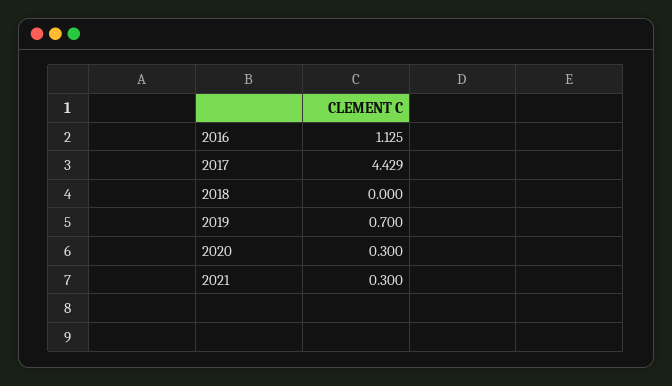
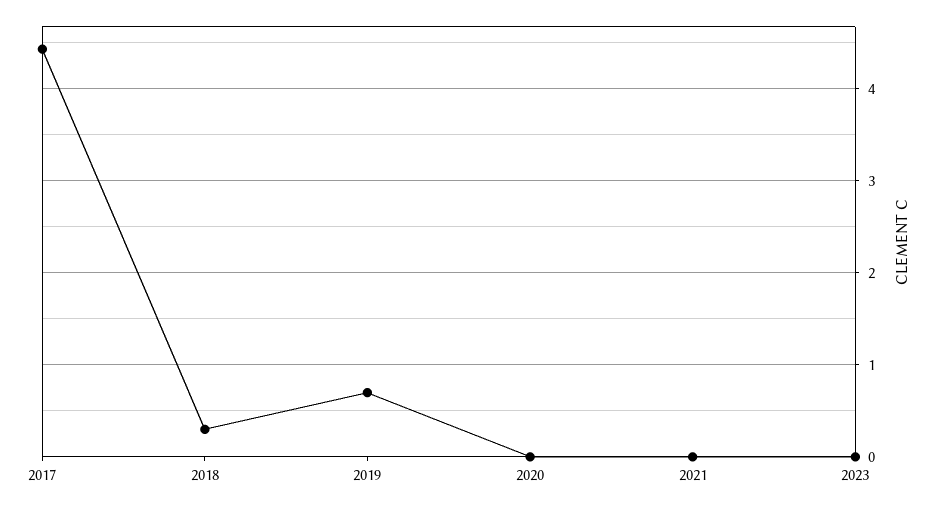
2016: 1.125 -> none
2018: 0 -> 0.3
2020: 0.3 -> 0
2021: 0.3 -> 0
2023: none -> 0

